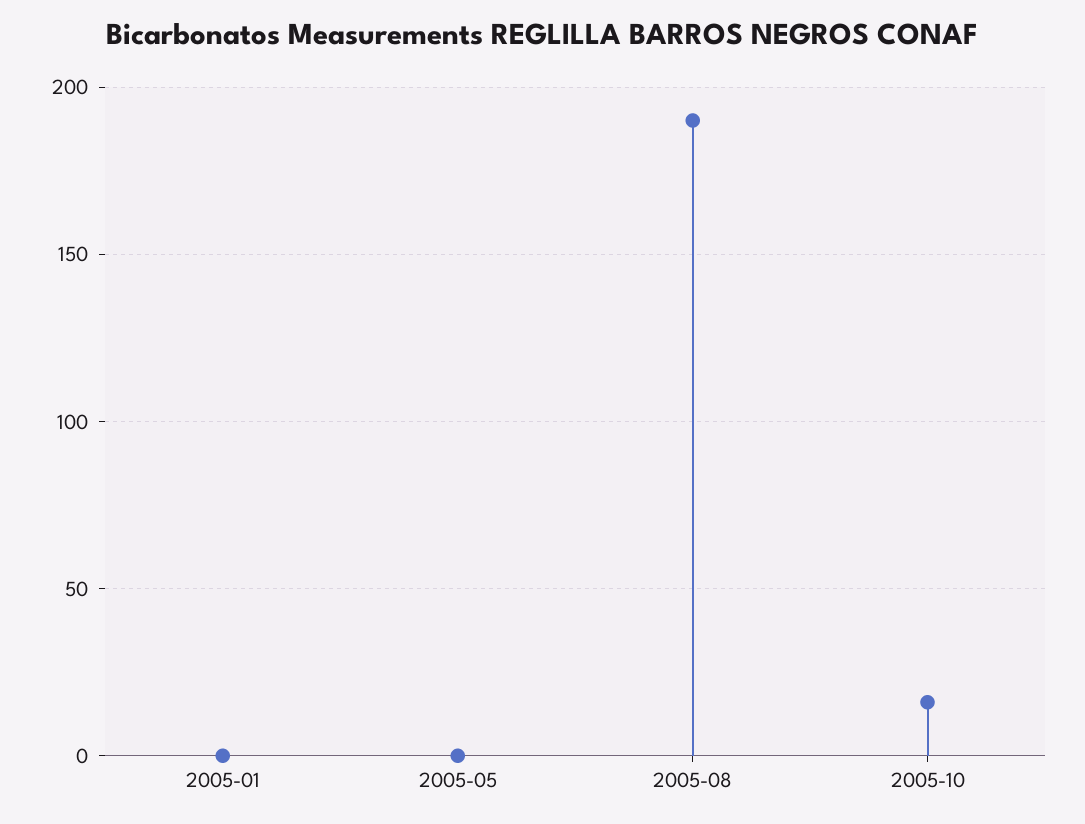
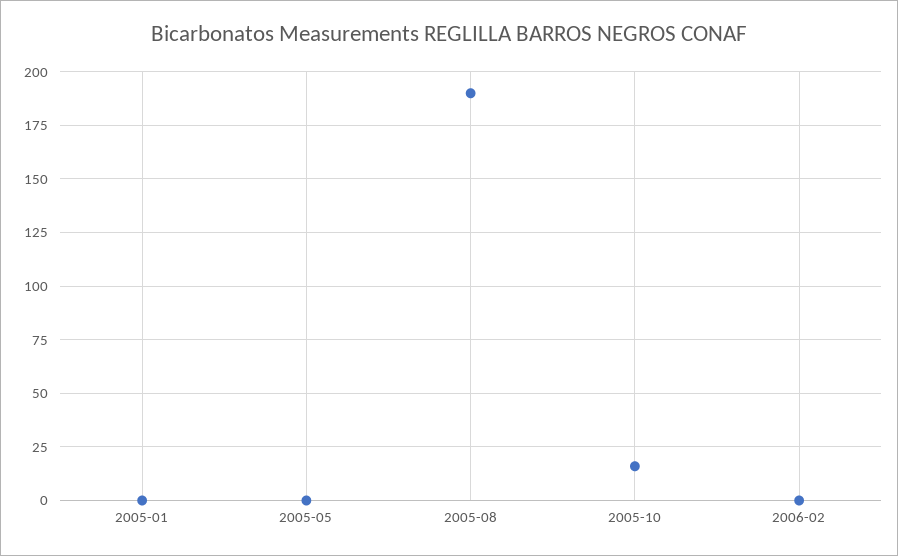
2006-02: none -> 0

